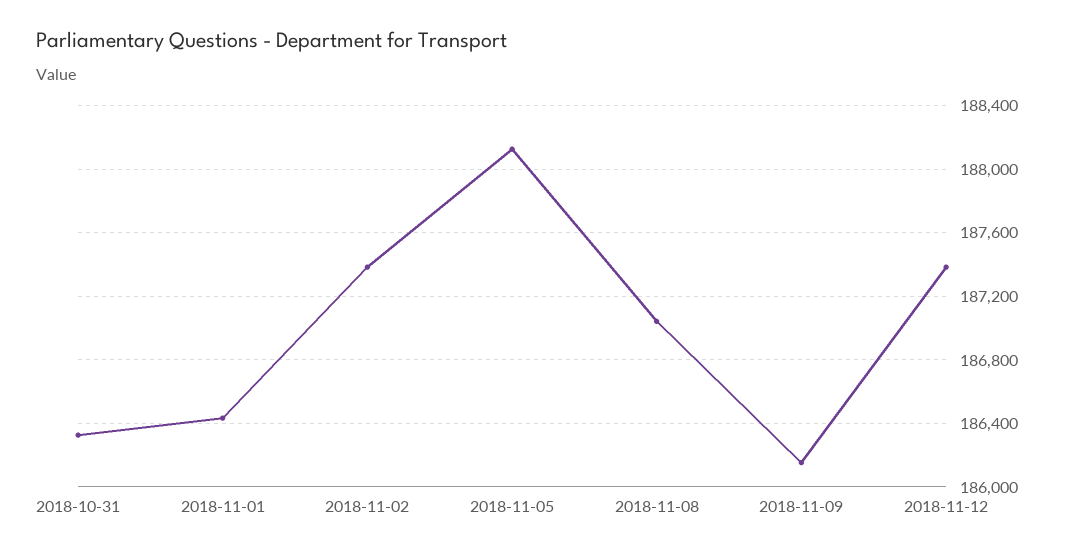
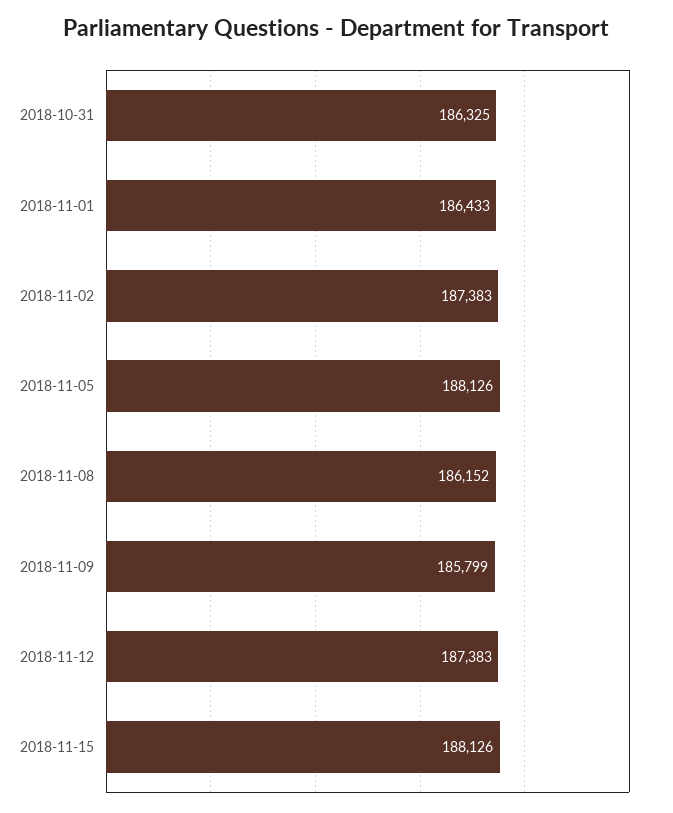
2018-11-08: 187050 -> 186152
2018-11-09: 186150 -> 185799
2018-11-15: none -> 188126

